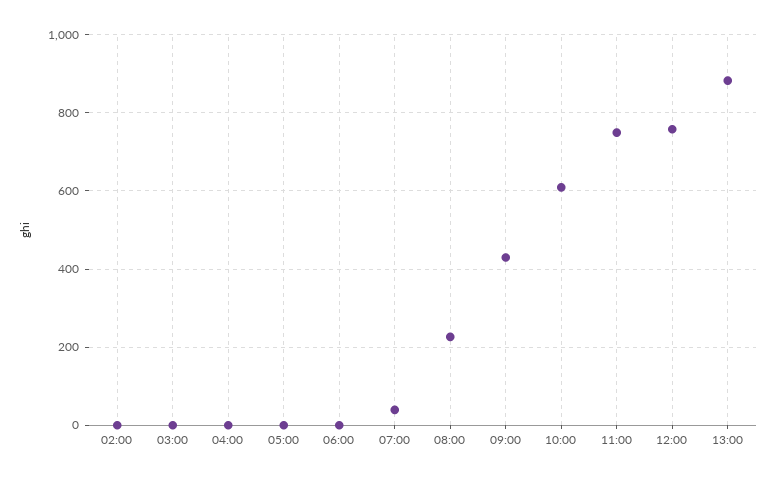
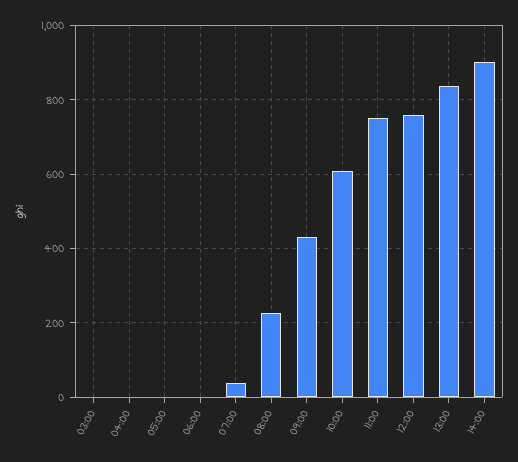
02:00: 0 -> none
13:00: 880 -> 840
14:00: none -> 900

